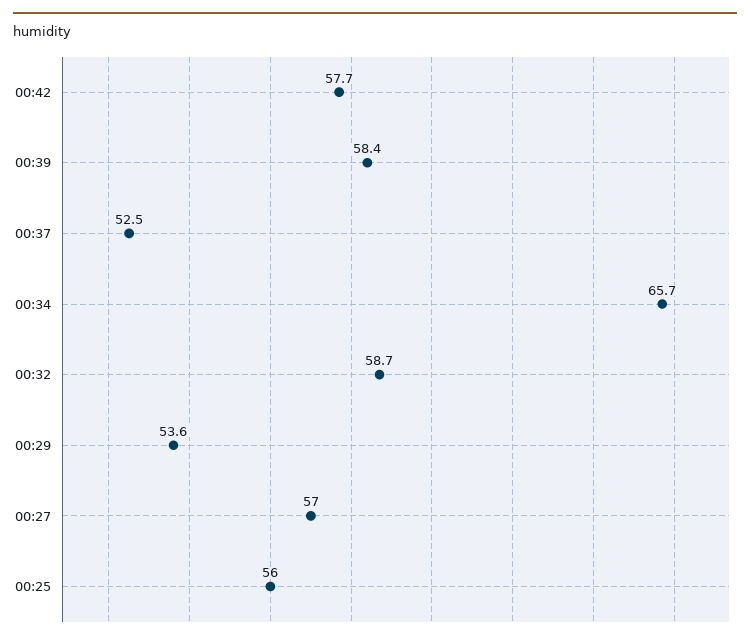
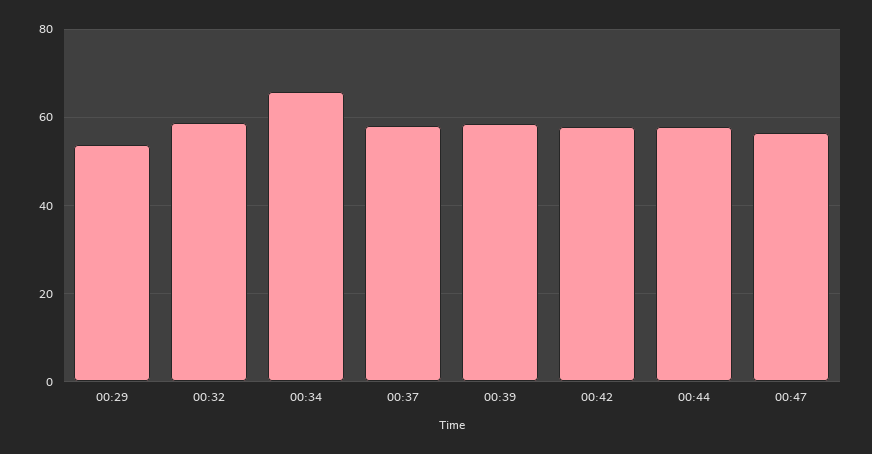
00:37: 52.5 -> 58
00:27: 57 -> none
00:25: 56 -> none
00:44: none -> 58
00:47: none -> 56

